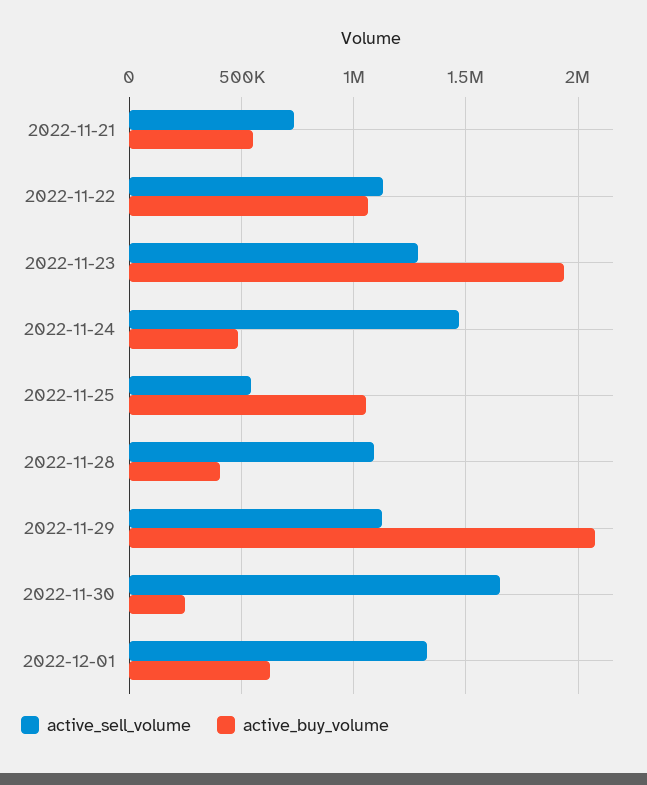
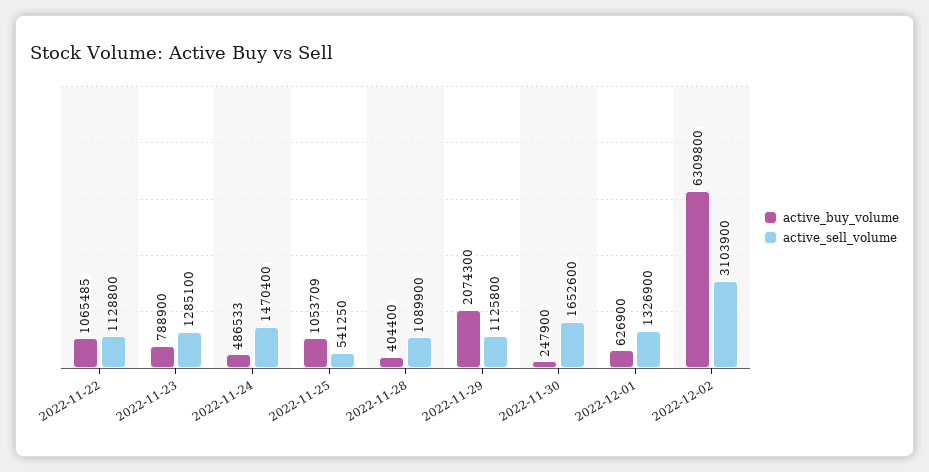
active_sell_volume, 2022-11-21: 750000 -> none
active_buy_volume, 2022-11-21: 550000 -> none
active_buy_volume, 2022-11-23: 1950000 -> 788900
active_buy_volume, 2022-12-02: none -> 6309800
active_sell_volume, 2022-12-02: none -> 3103900

